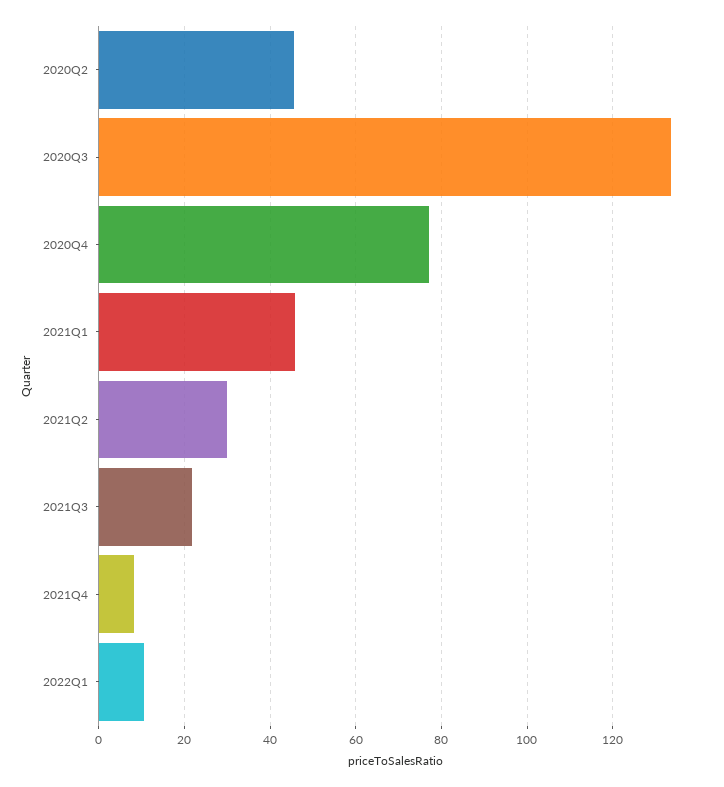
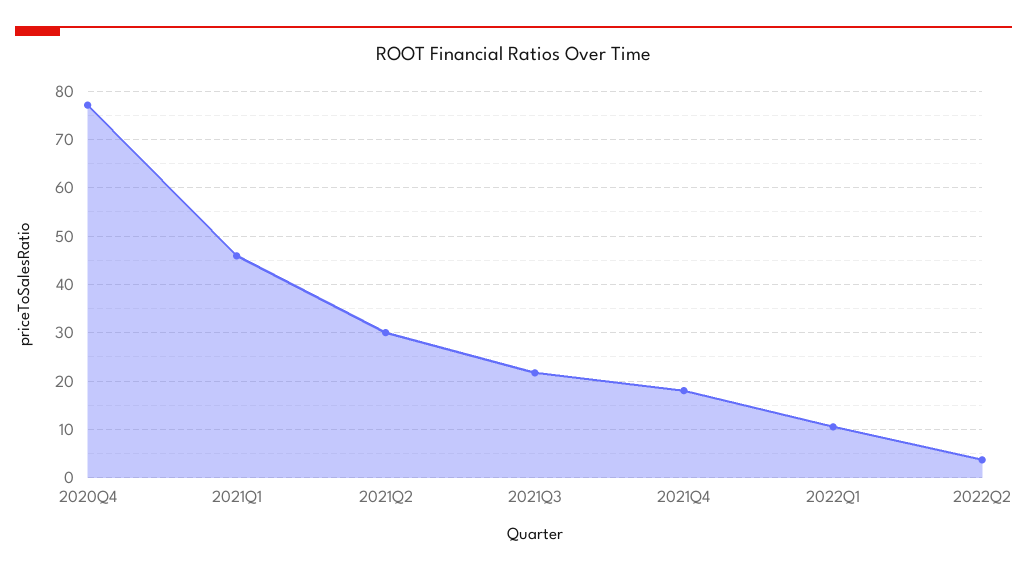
2020Q2: 46 -> none
2020Q3: 134 -> none
2021Q4: 8 -> 18
2022Q2: none -> 4

